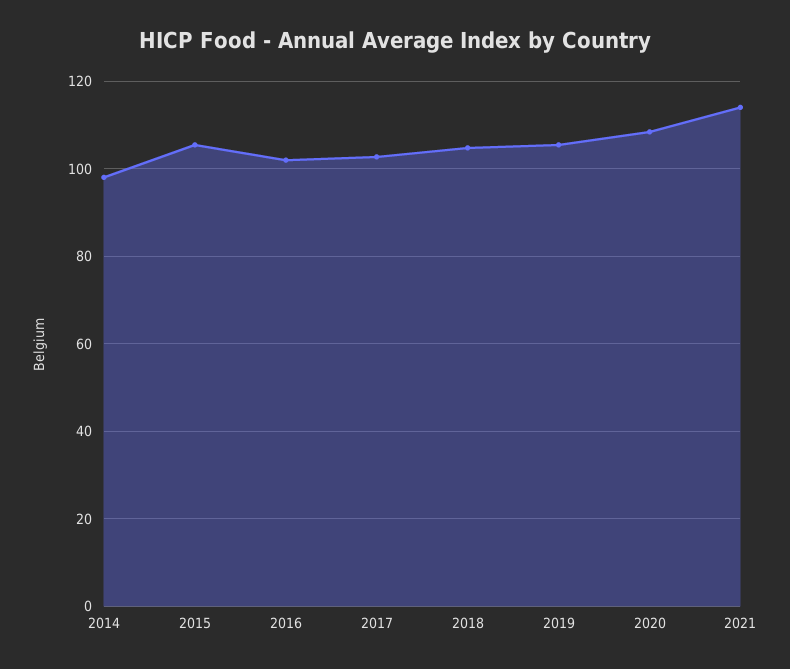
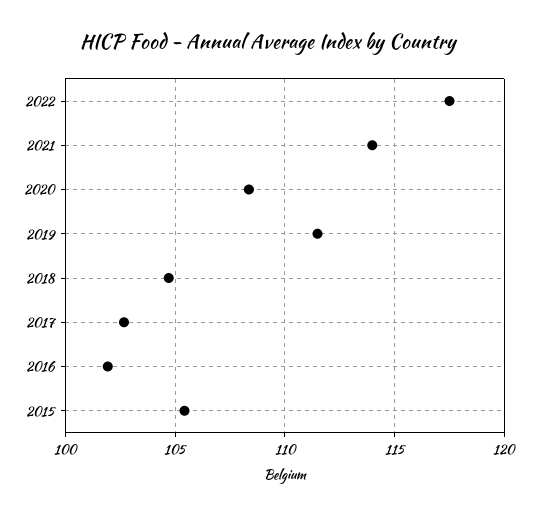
2014: 98 -> none
2019: 106 -> 111.5
2022: none -> 117.5

